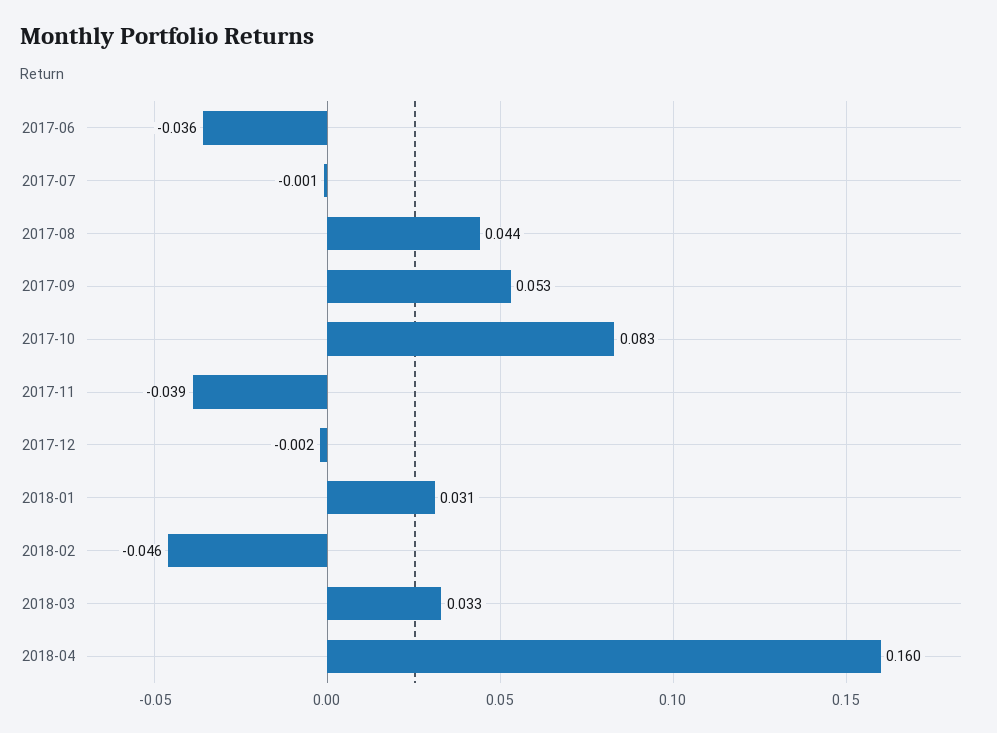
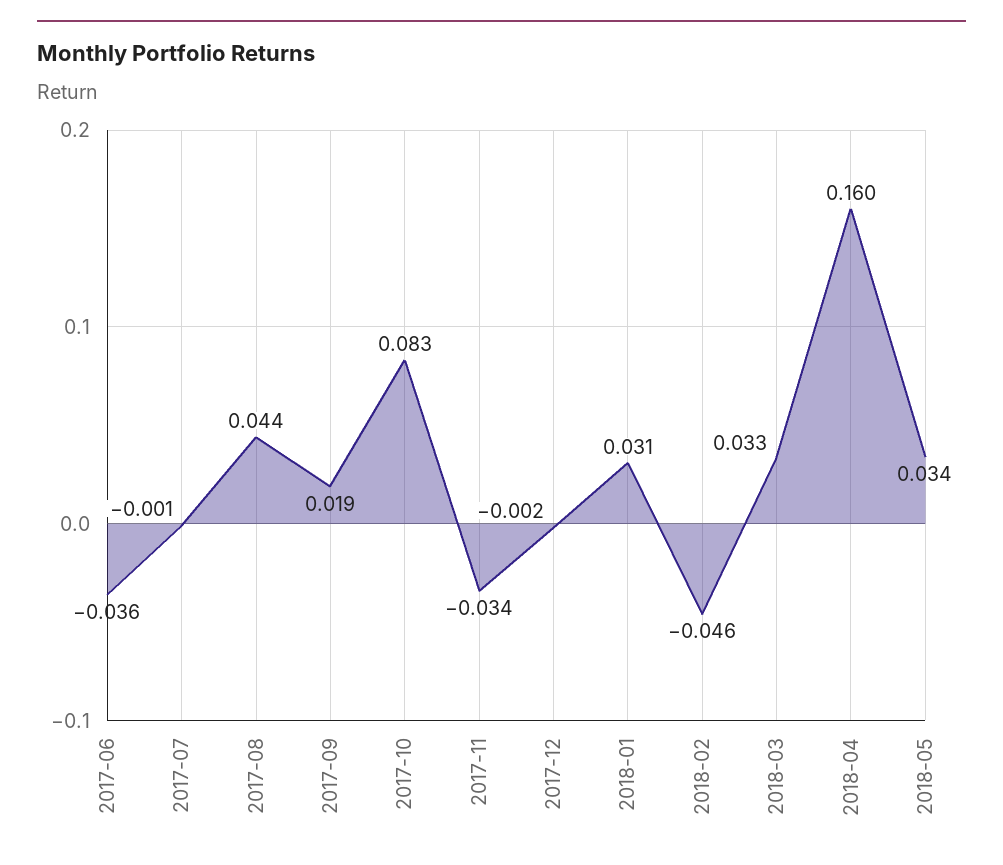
2017-09: 0.053 -> 0.019
2017-11: -0.039 -> -0.034
2018-05: none -> 0.034

